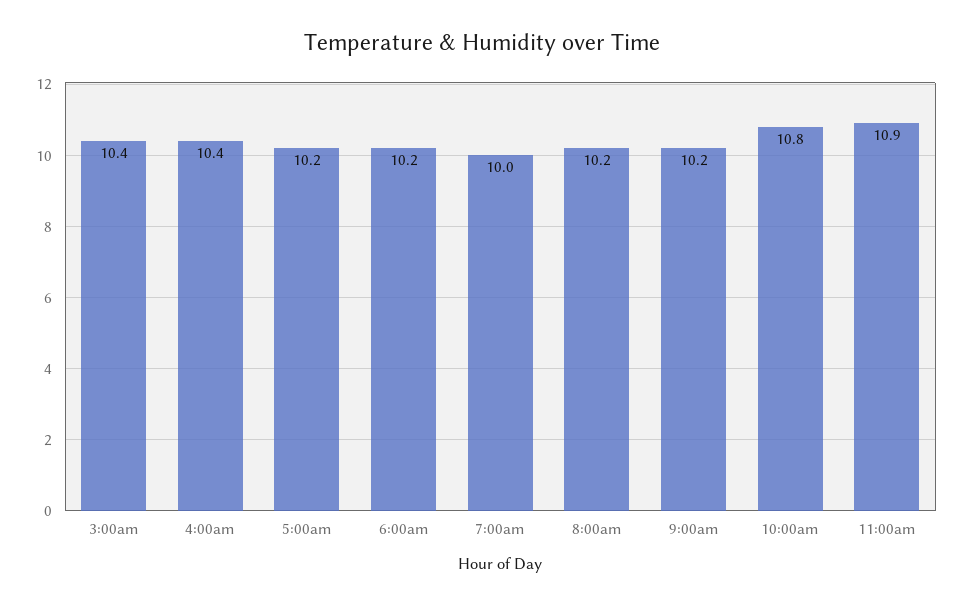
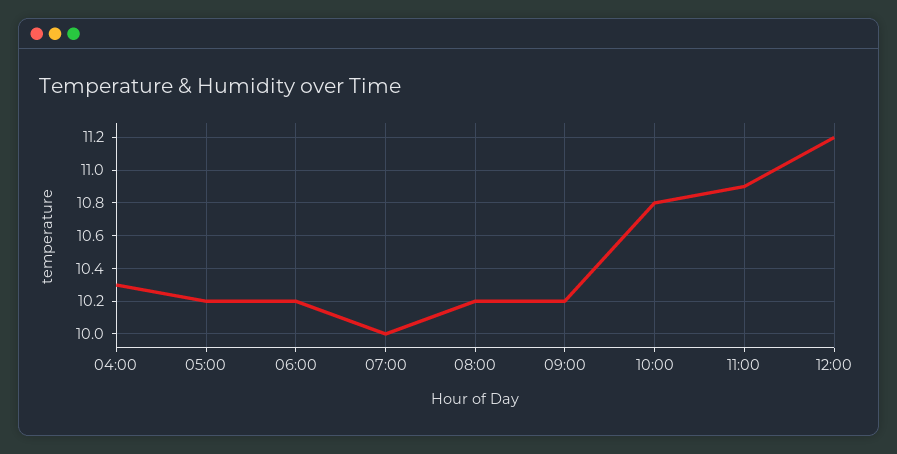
3:00am: 10.4 -> none
4:00am: 10.4 -> 10.3
12:00: none -> 11.2

